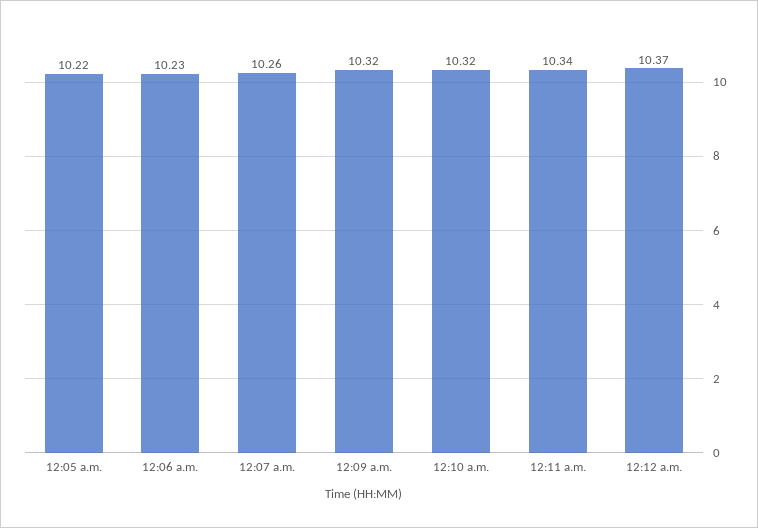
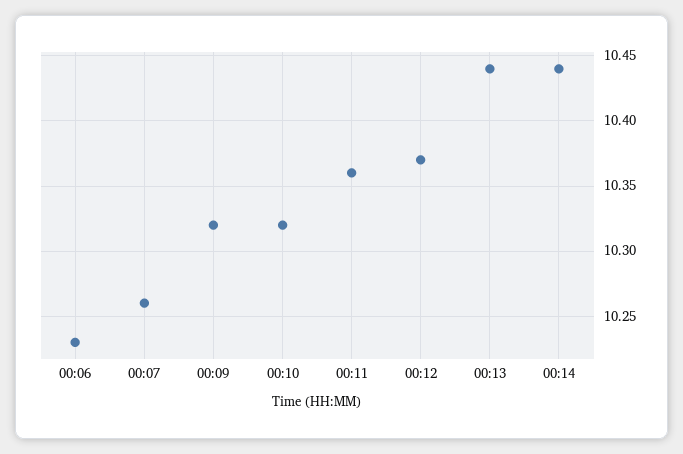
12:05 a.m.: 10.22 -> none
12:11 a.m.: 10.34 -> 10.36
00:13: none -> 10.44
00:14: none -> 10.44

